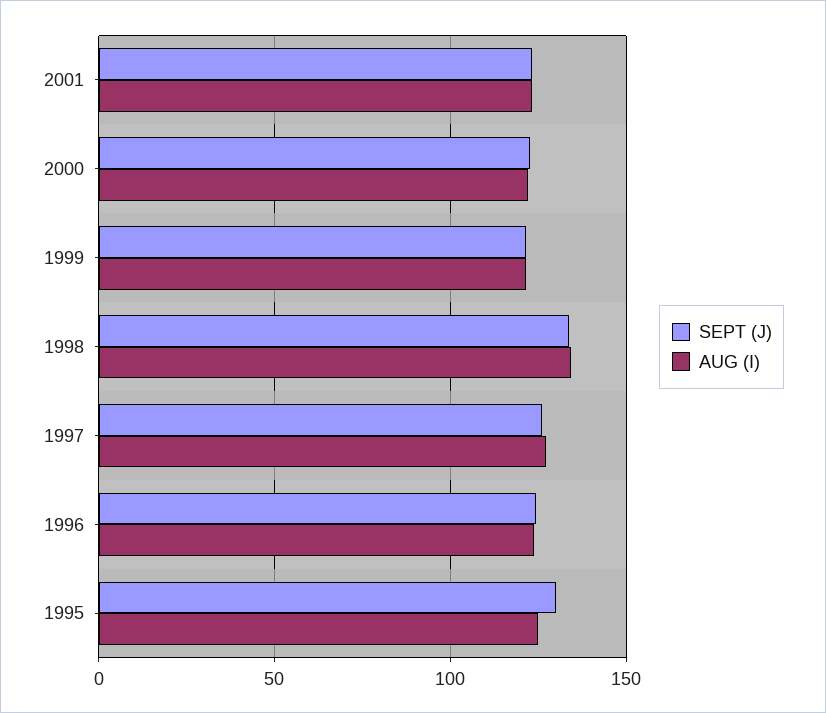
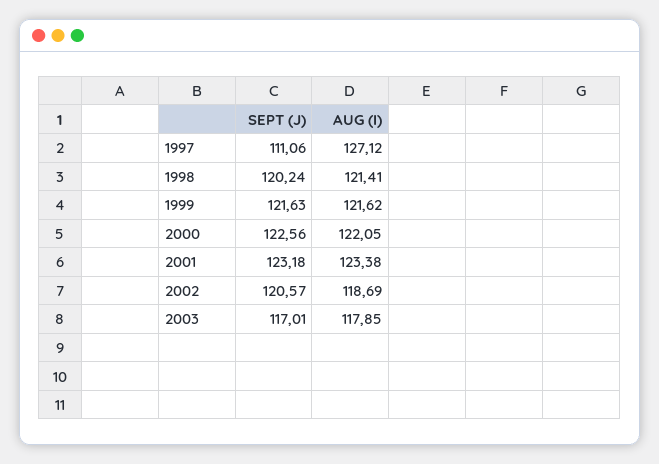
SEPT (J), 1998: 135 -> 120.24
AUG (I), 1998: 135 -> 121.41
SEPT (J), 1997: 125 -> 111.06
SEPT (J), 1996: 125 -> none
AUG (I), 1996: 125 -> none
SEPT (J), 1995: 130 -> none
AUG (I), 1995: 125 -> none
SEPT (J), 2002: none -> 120.57
AUG (I), 2002: none -> 118.69
SEPT (J), 2003: none -> 117.01
AUG (I), 2003: none -> 117.85

